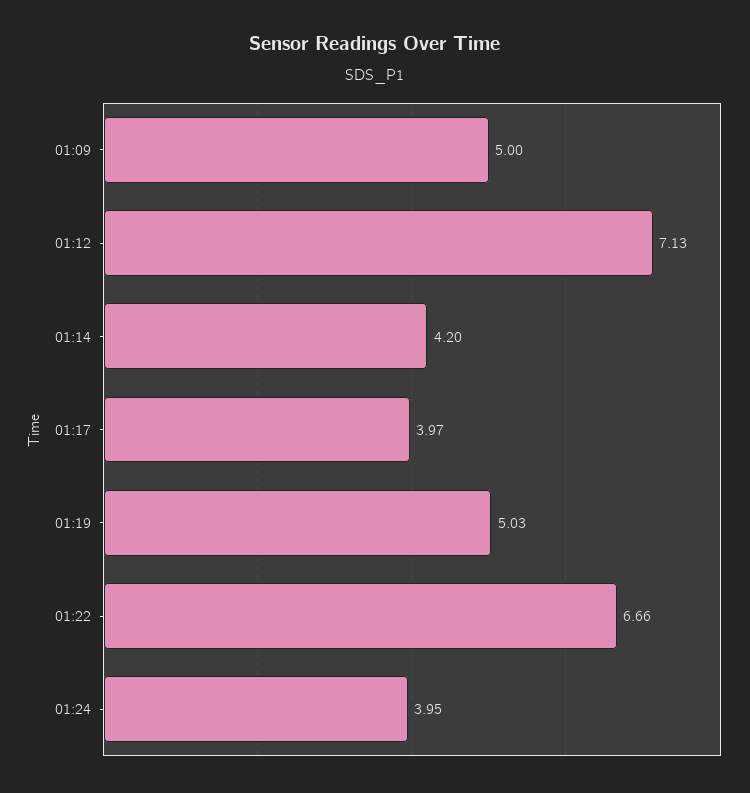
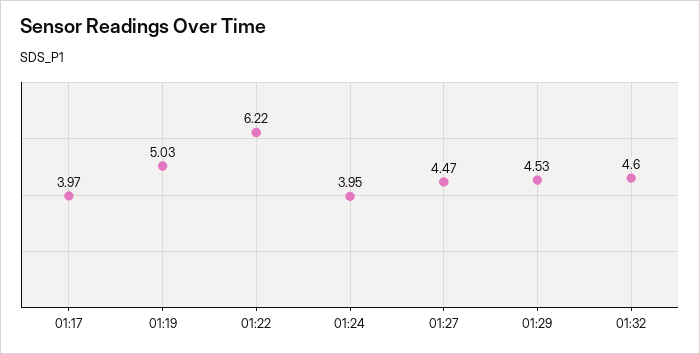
01:09: 5 -> none
01:12: 7.13 -> none
01:14: 4.2 -> none
01:22: 6.66 -> 6.22
01:27: none -> 4.47
01:29: none -> 4.53
01:32: none -> 4.6

